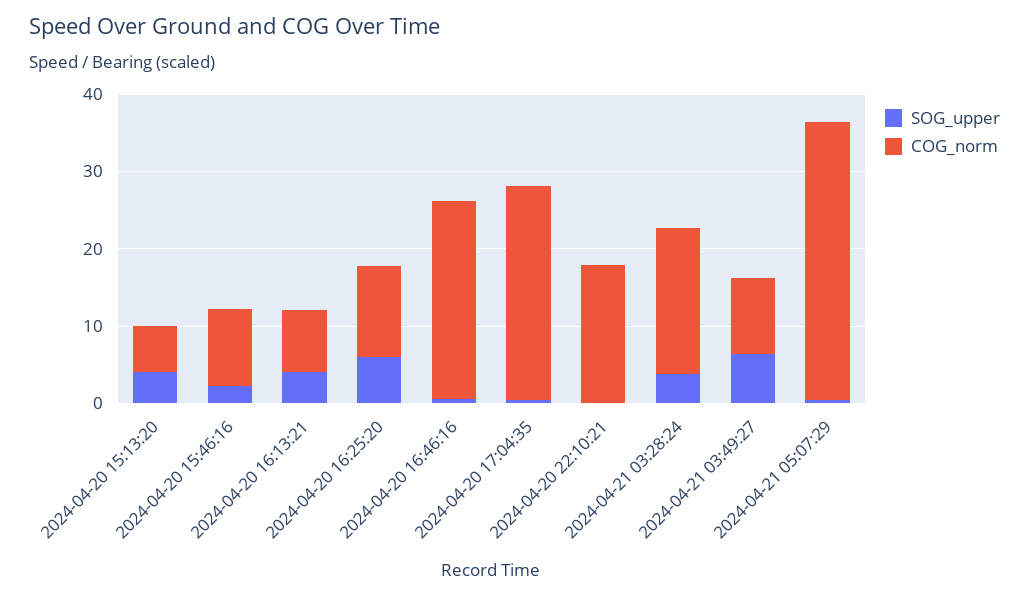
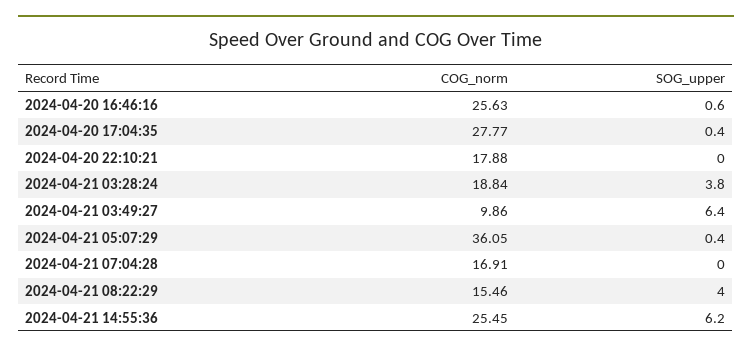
SOG_upper, 2024-04-20 15:13:20: 4 -> none
COG_norm, 2024-04-20 15:13:20: 6 -> none
SOG_upper, 2024-04-20 15:46:16: 2 -> none
COG_norm, 2024-04-20 15:46:16: 10 -> none
SOG_upper, 2024-04-20 16:13:21: 4 -> none
COG_norm, 2024-04-20 16:13:21: 8 -> none
SOG_upper, 2024-04-20 16:25:20: 6 -> none
COG_norm, 2024-04-20 16:25:20: 12 -> none
COG_norm, 2024-04-21 07:04:28: none -> 16.91
SOG_upper, 2024-04-21 07:04:28: none -> 0
COG_norm, 2024-04-21 08:22:29: none -> 15.46
SOG_upper, 2024-04-21 08:22:29: none -> 4
COG_norm, 2024-04-21 14:55:36: none -> 25.45
SOG_upper, 2024-04-21 14:55:36: none -> 6.2

